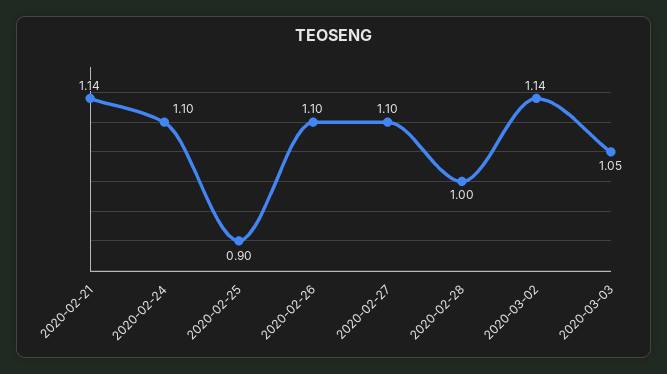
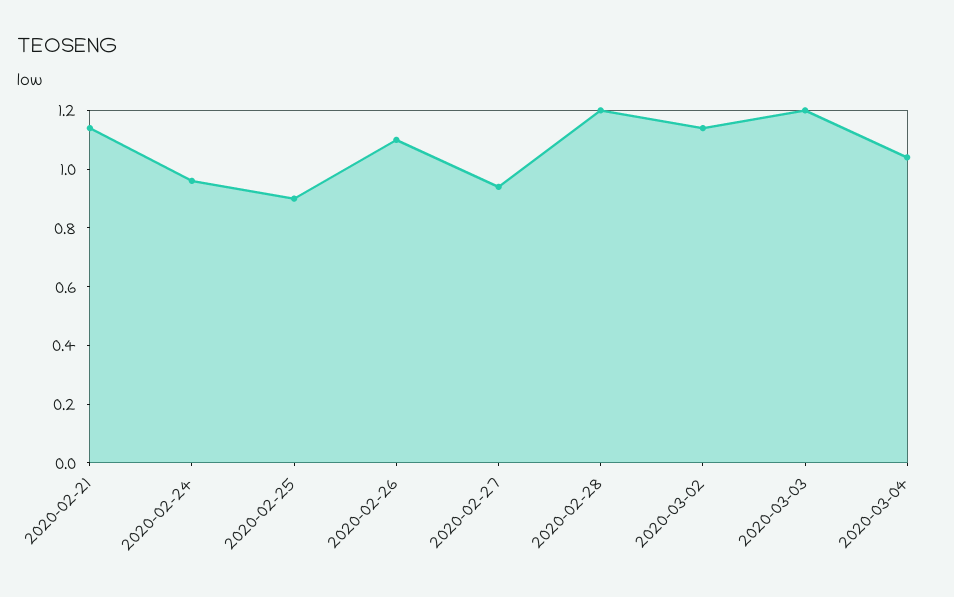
2020-02-24: 1.1 -> 0.95
2020-02-27: 1.1 -> 0.95
2020-02-28: 1 -> 1.2
2020-03-03: 1.05 -> 1.2
2020-03-04: none -> 1.05

